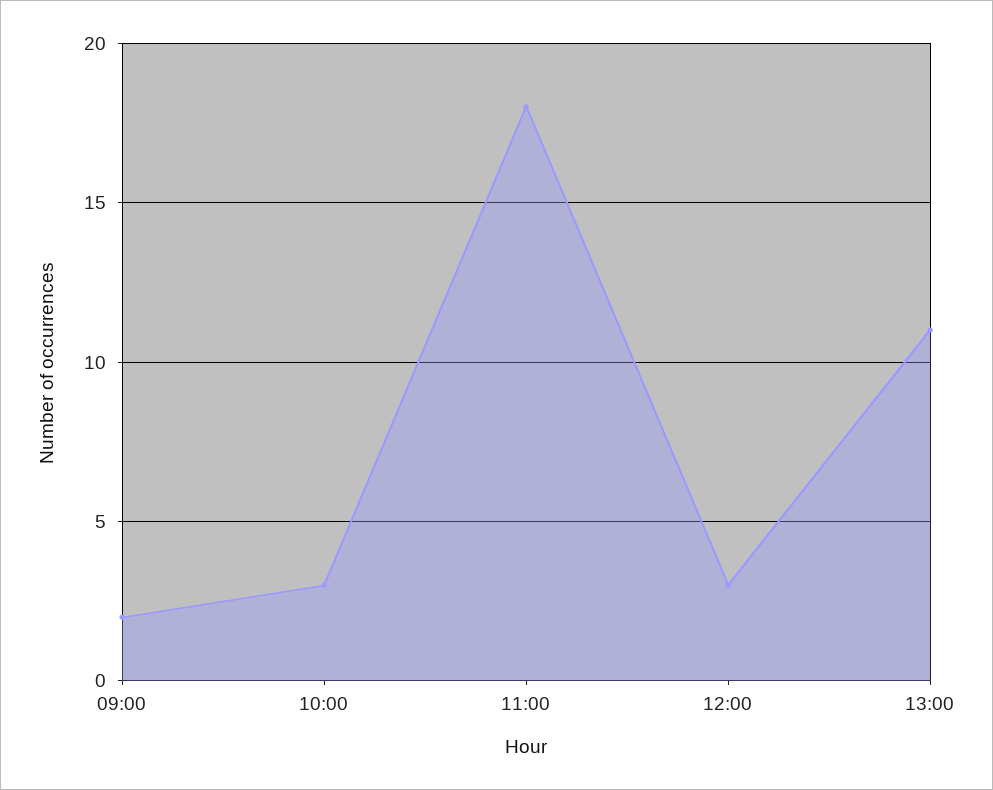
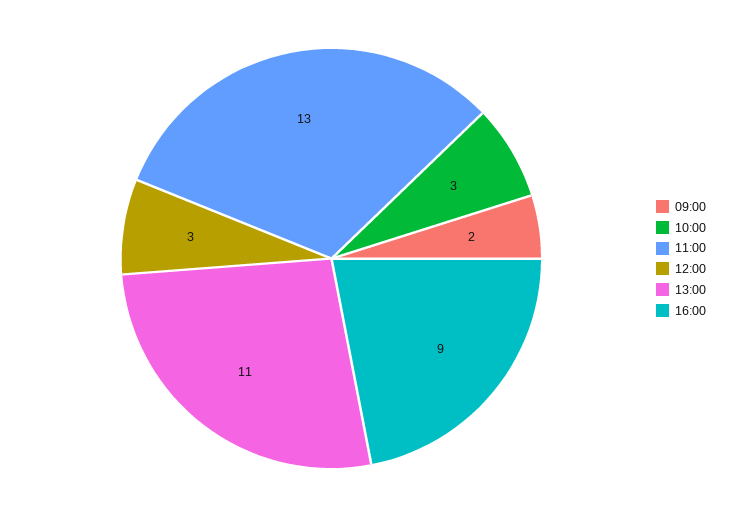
11:00: 18 -> 13
16:00: none -> 9

